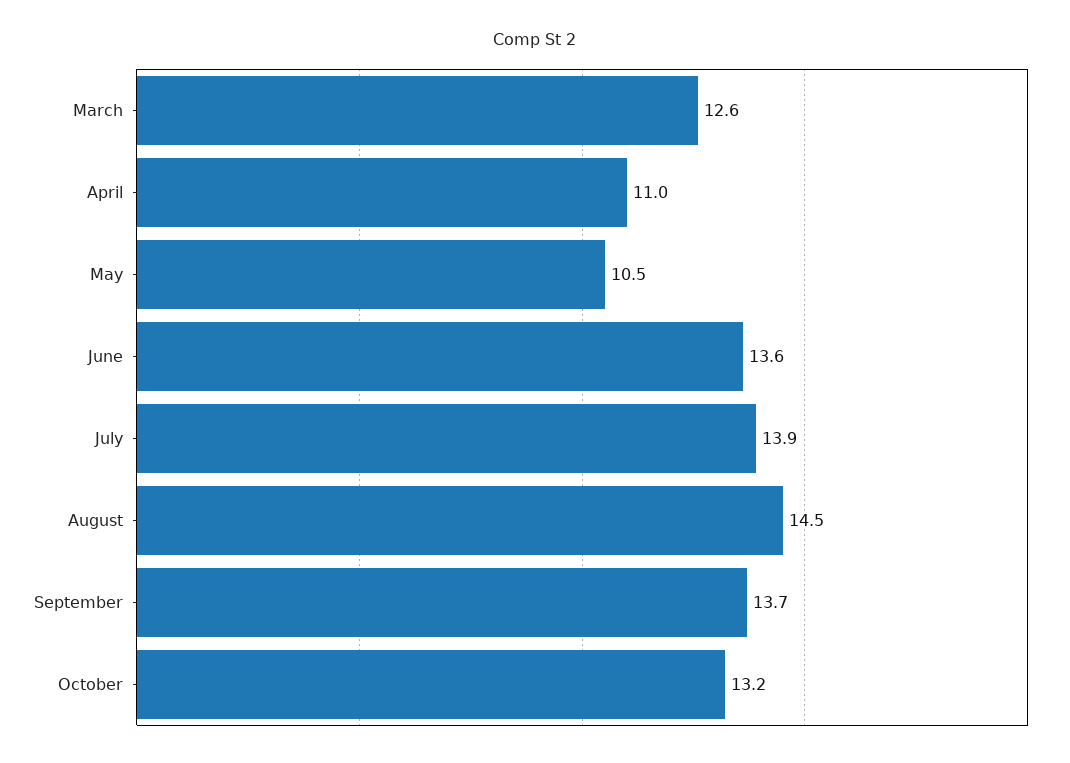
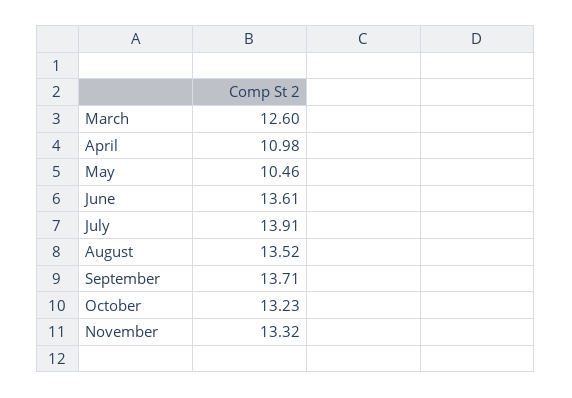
August: 14.5 -> 13.52
November: none -> 13.32

